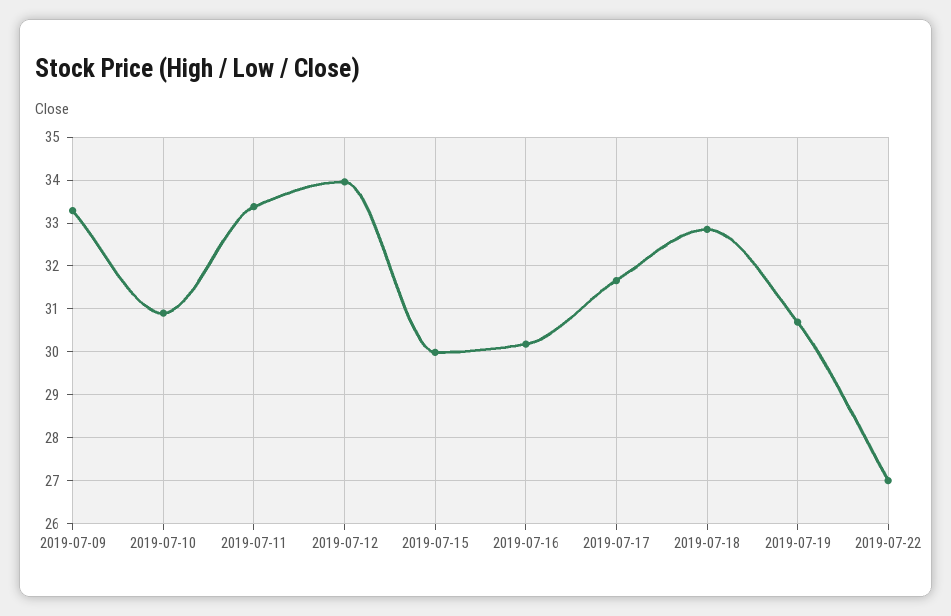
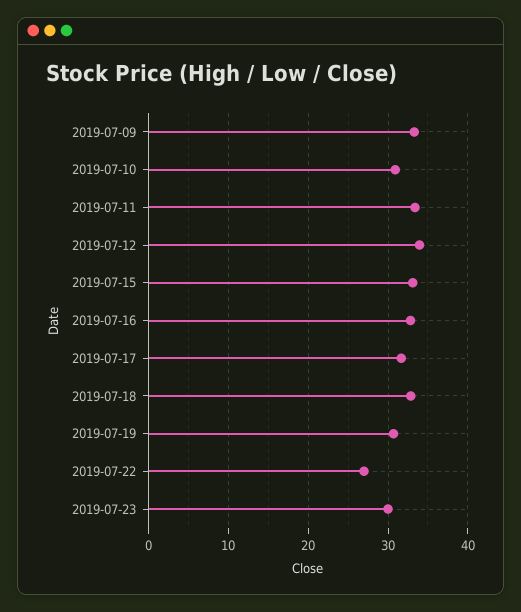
2019-07-15: 30 -> 33
2019-07-16: 30.2 -> 33
2019-07-23: none -> 30

